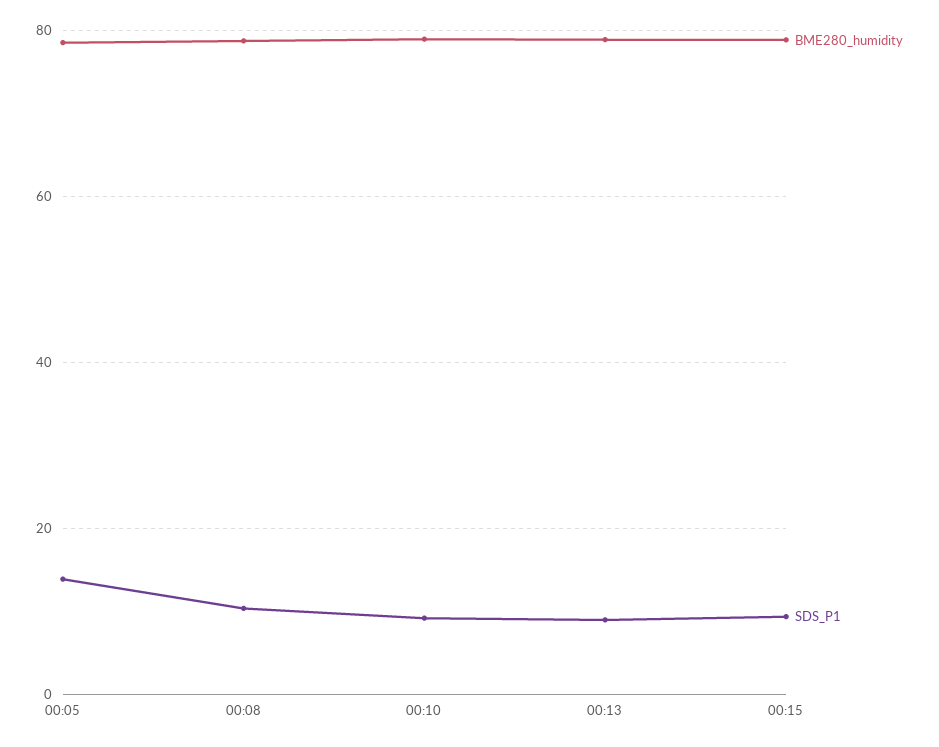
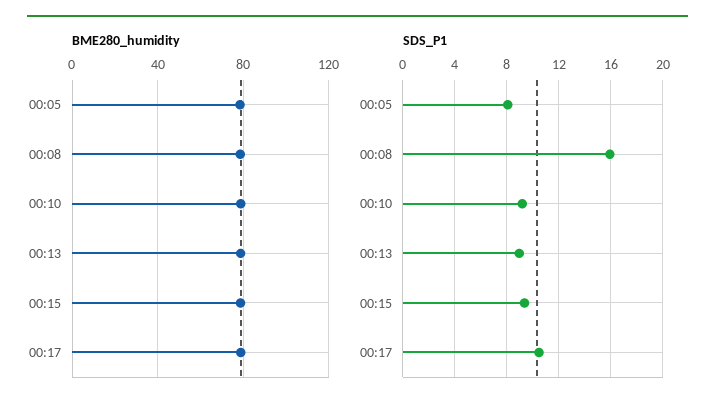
SDS_P1, 00:05: 14 -> 8
SDS_P1, 00:08: 10 -> 16
BME280_humidity, 00:17: none -> 80
SDS_P1, 00:17: none -> 10.5

